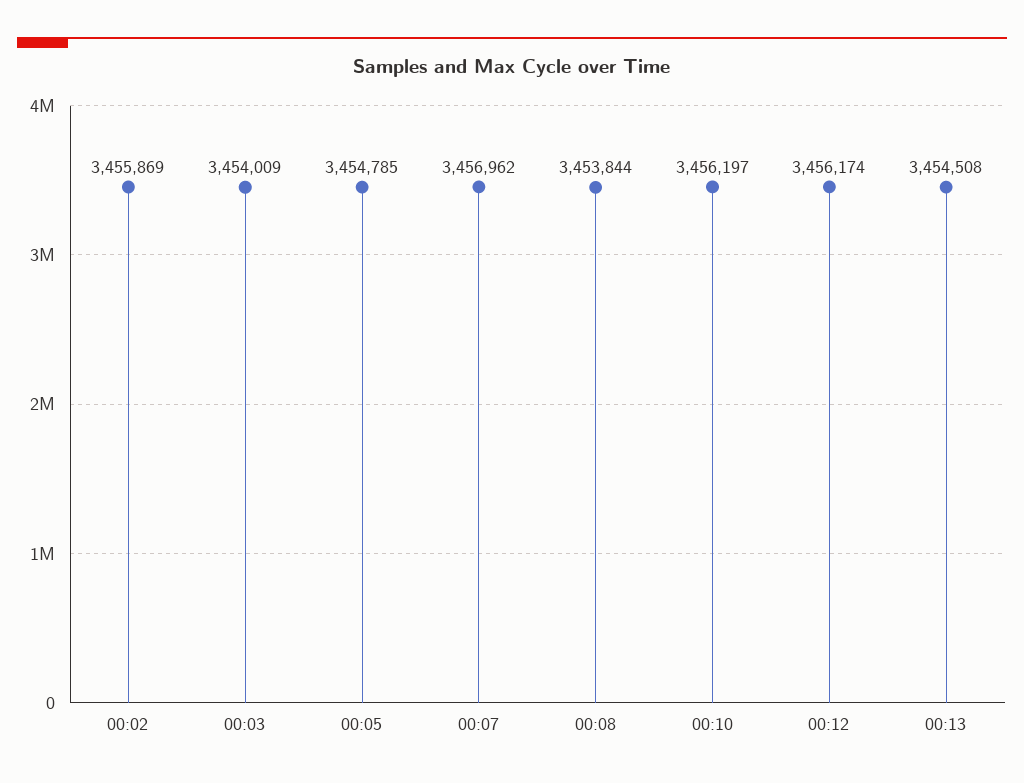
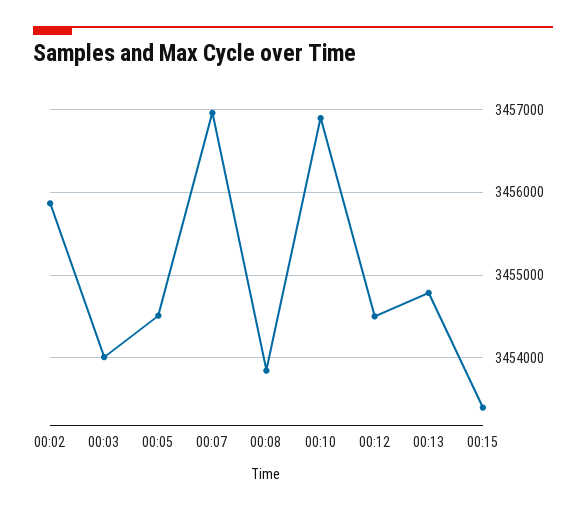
00:05: 3454785 -> 3454500
00:10: 3456197 -> 3456900
00:12: 3456174 -> 3454500
00:13: 3454508 -> 3454800
00:15: none -> 3453400

